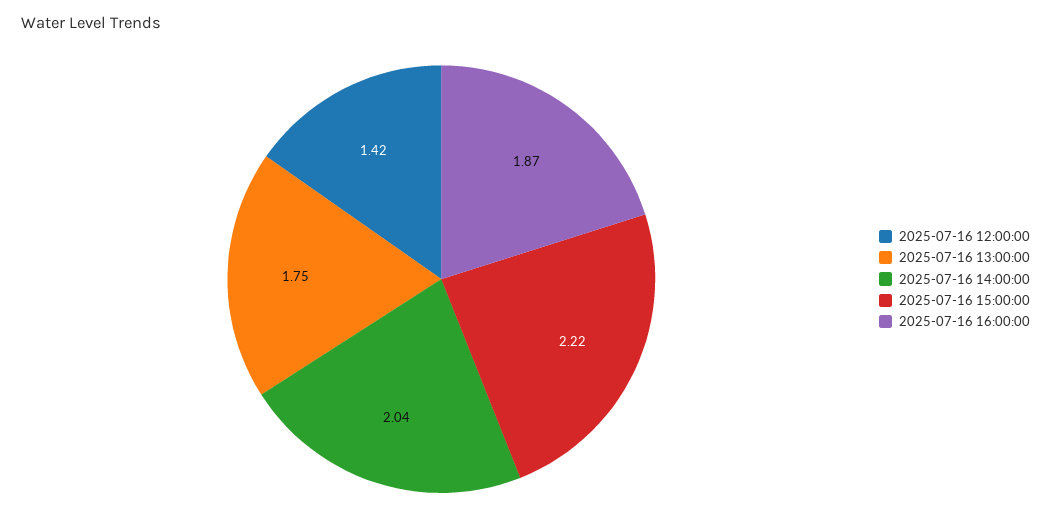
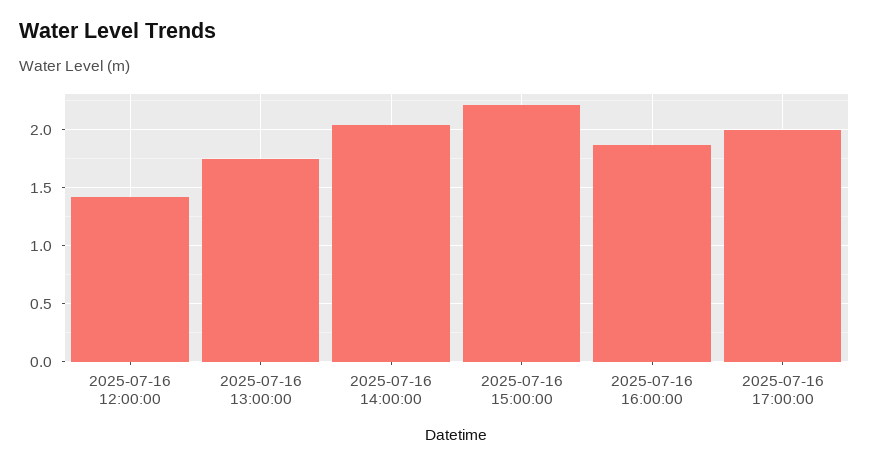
2025-07-16 17:00:00: none -> 2

